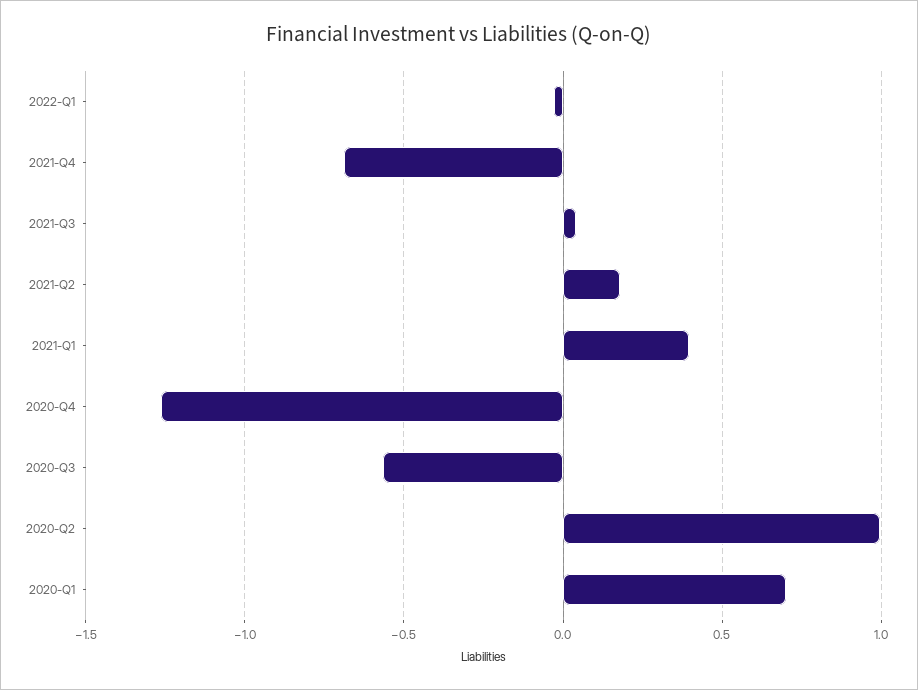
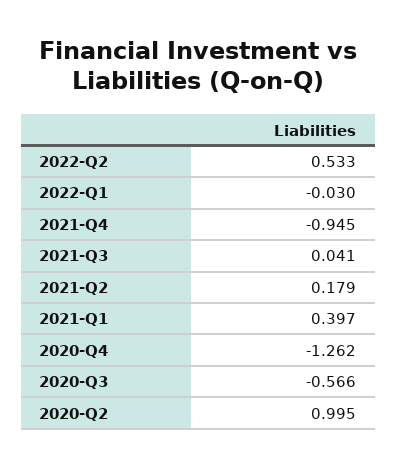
2021-Q4: -0.7 -> -0.945
2020-Q1: 0.7 -> none
2022-Q2: none -> 0.533

